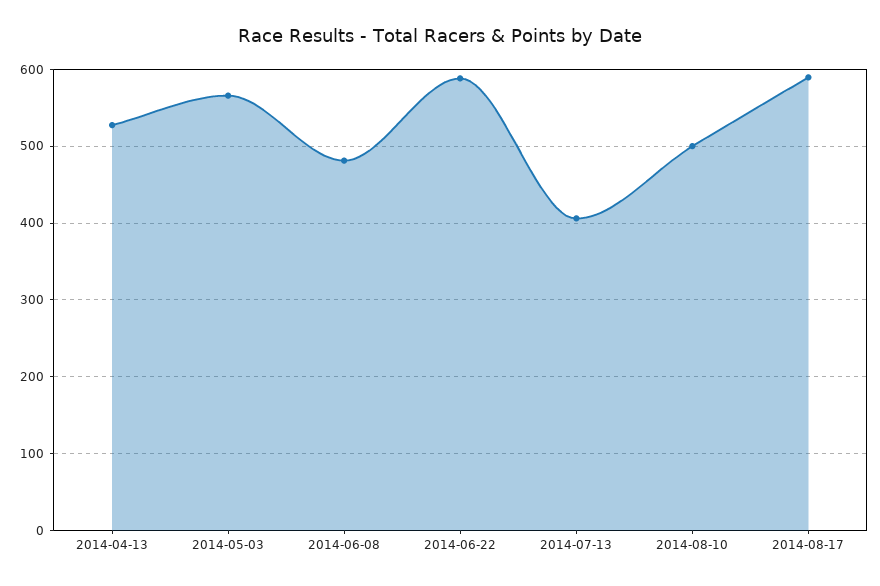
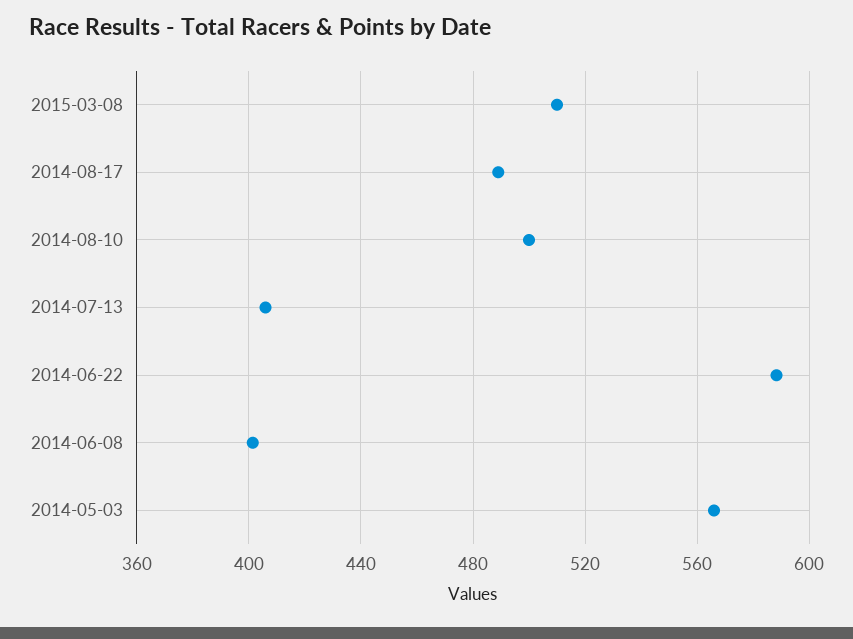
2014-04-13: 530 -> none
2014-06-08: 480 -> 400
2014-08-17: 590 -> 490
2015-03-08: none -> 510

